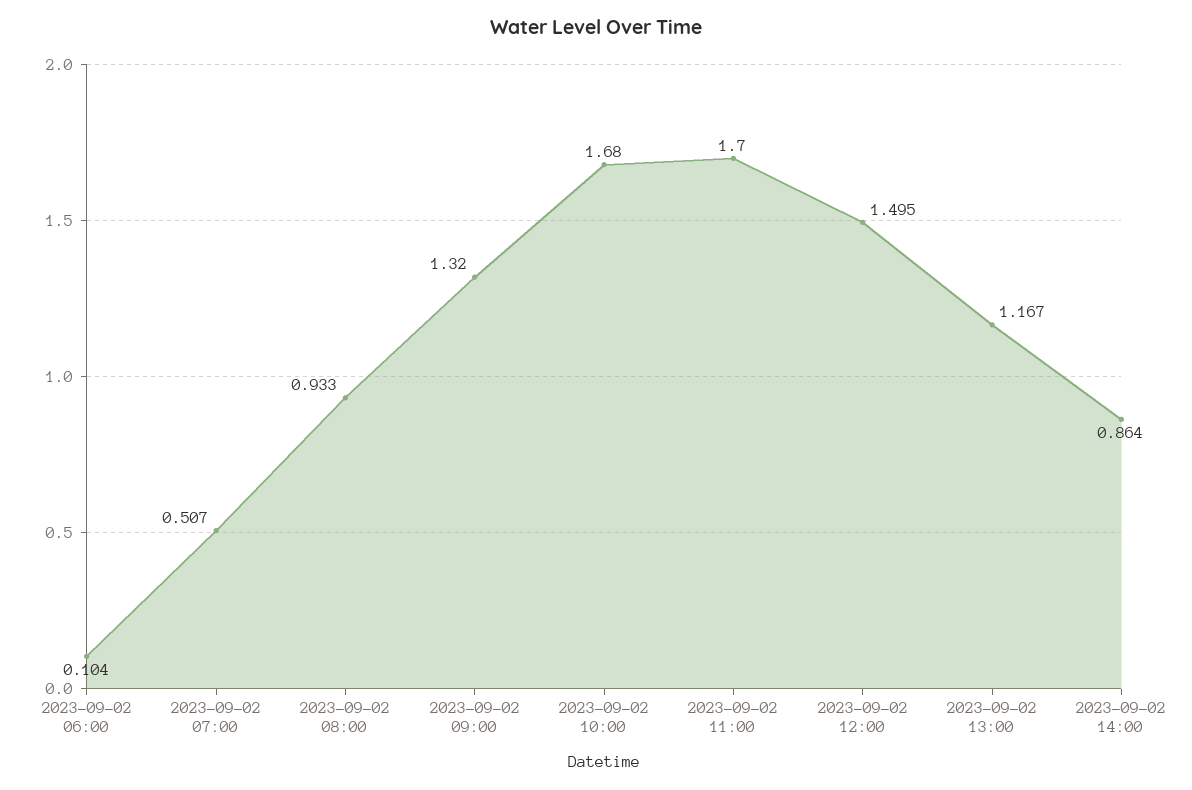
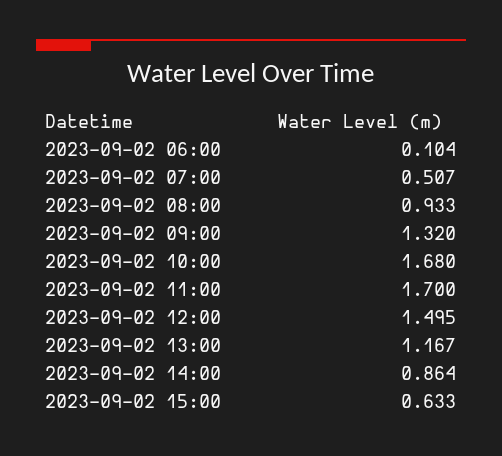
2023-09-02 15:00: none -> 0.633

